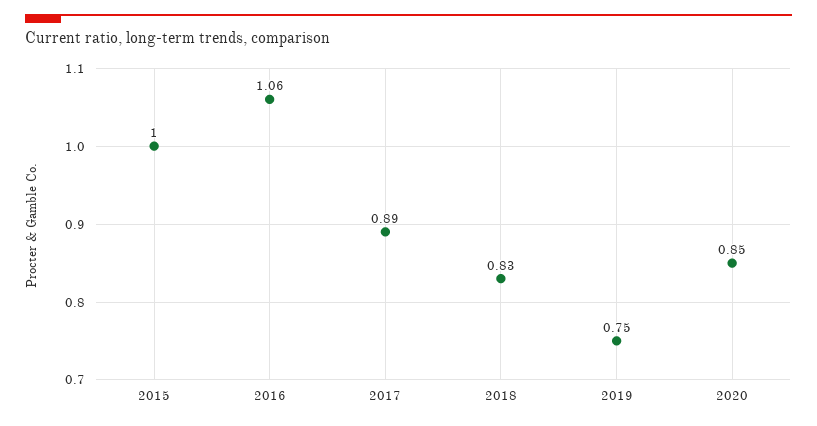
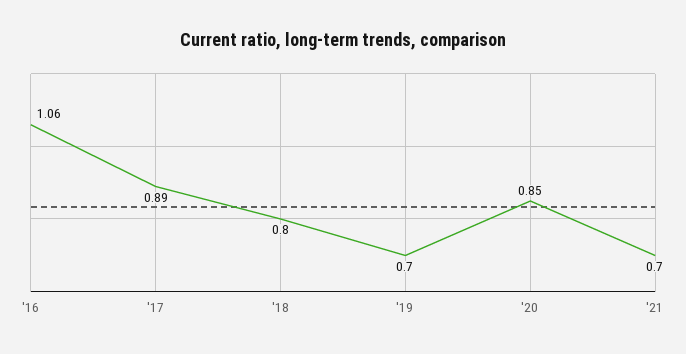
2015: 1 -> none
2018: 0.83 -> 0.8
2019: 0.75 -> 0.7
'21: none -> 0.7

